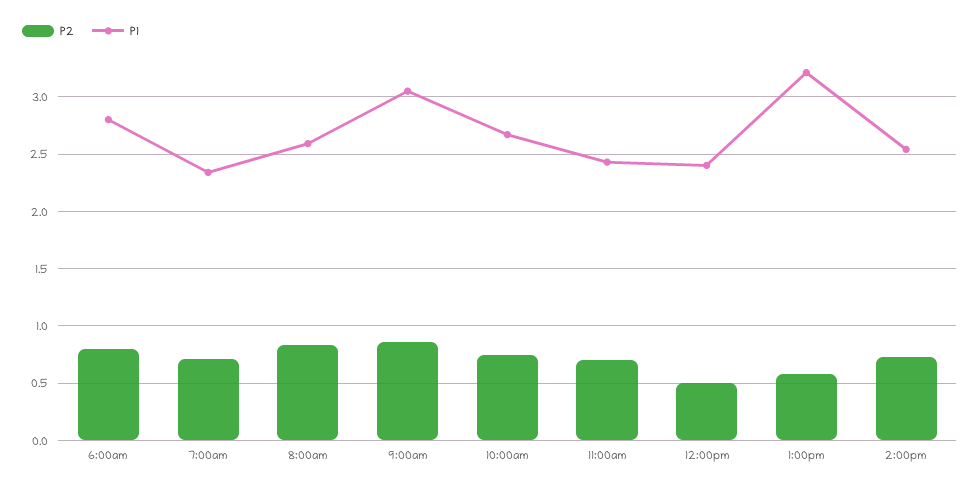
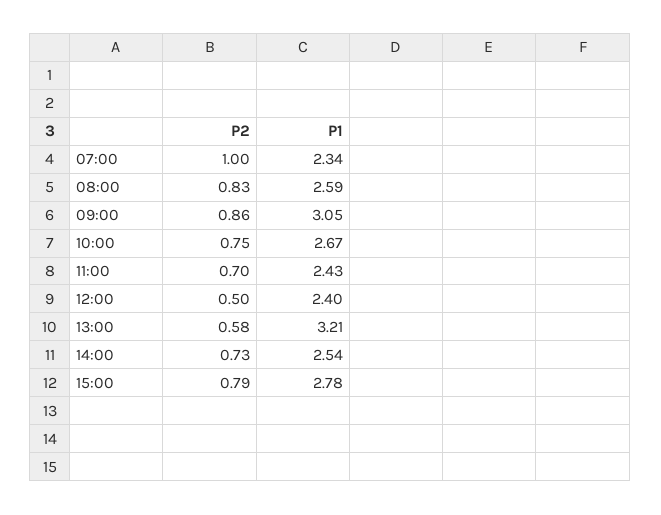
P2, 6:00am: 0.8 -> none
P1, 6:00am: 2.8 -> none
P2, 7:00am: 0.7 -> 1
P2, 15:00: none -> 0.79
P1, 15:00: none -> 2.78

